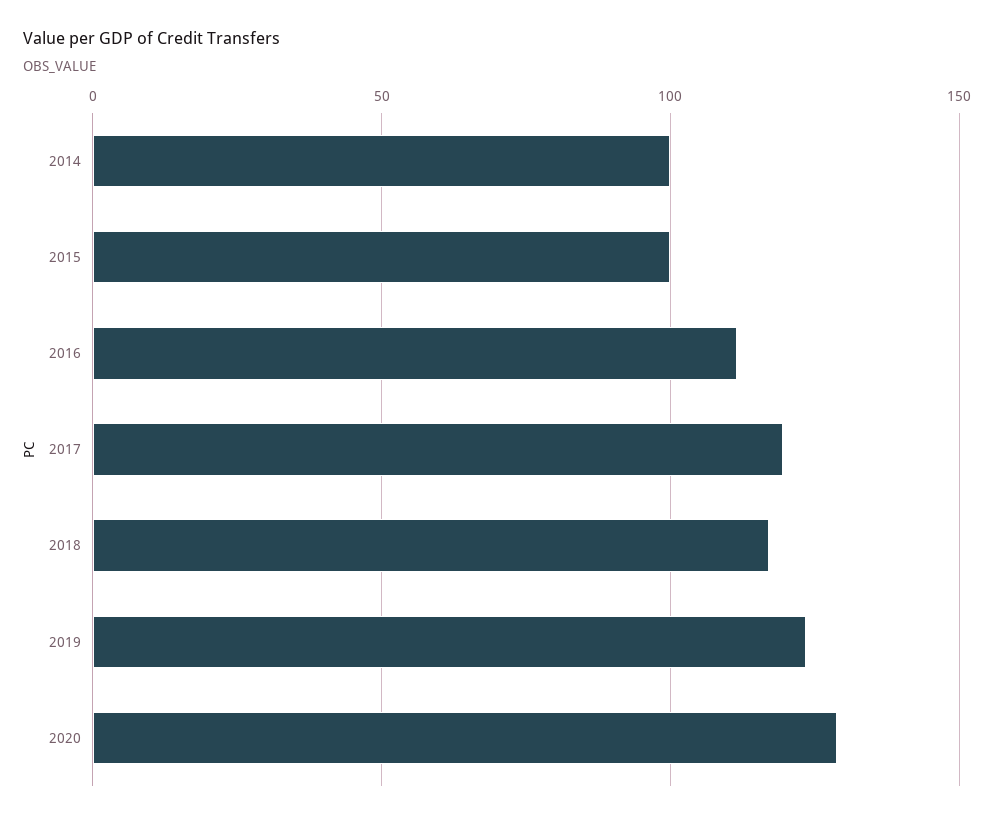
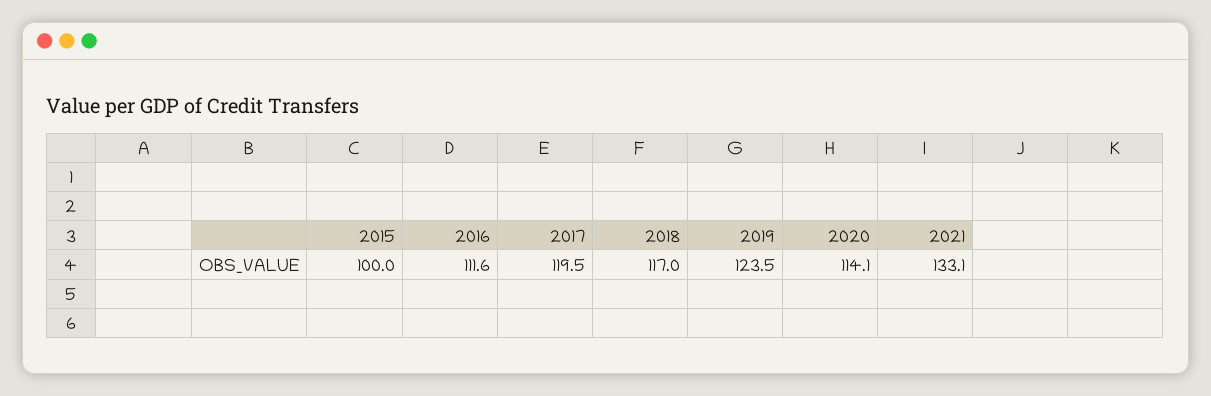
2014: 100 -> none
2020: 130 -> 114.1
2021: none -> 133.1

